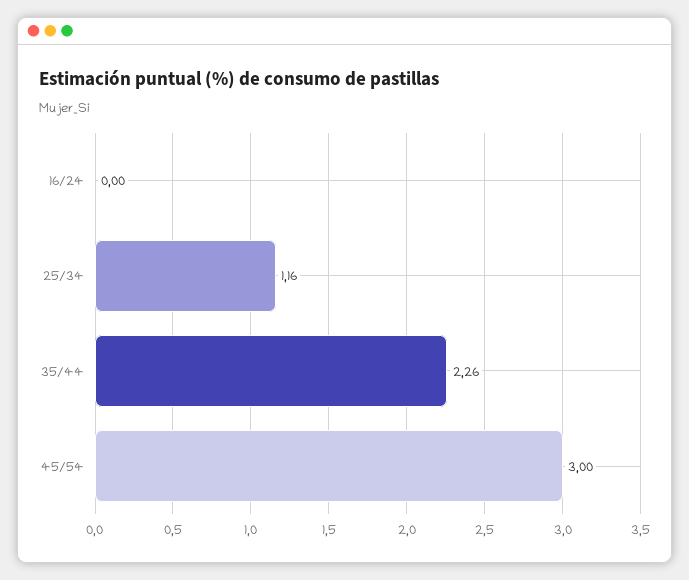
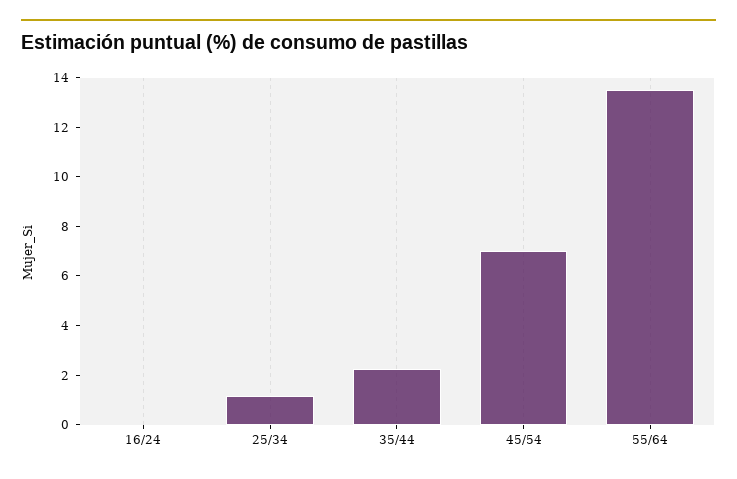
45/54: 3 -> 7
55/64: none -> 13.5

